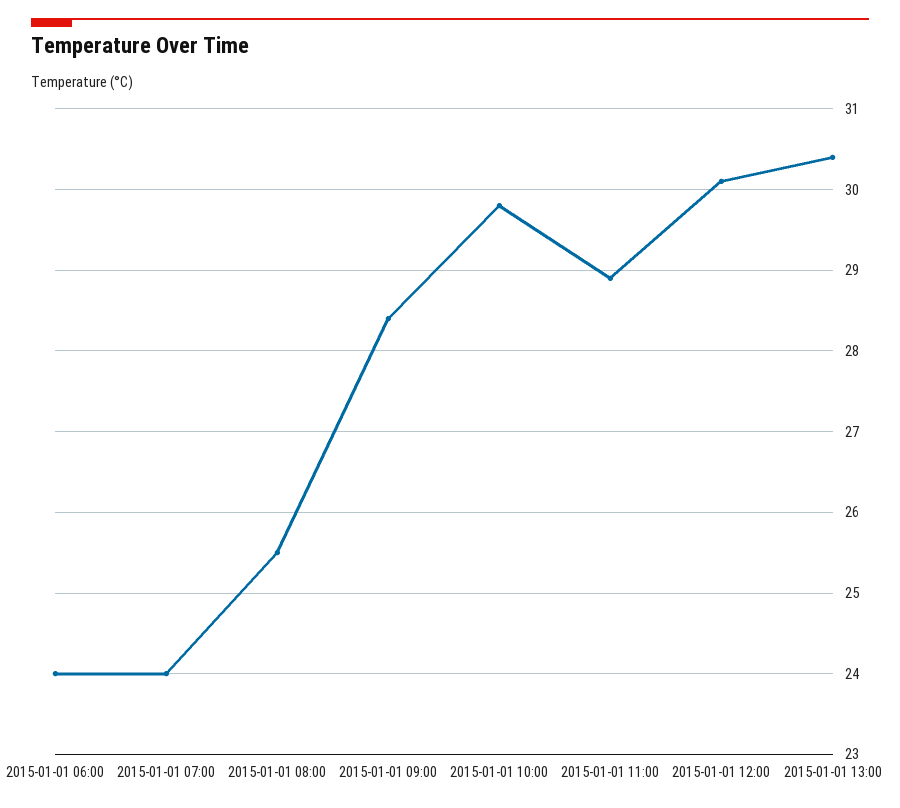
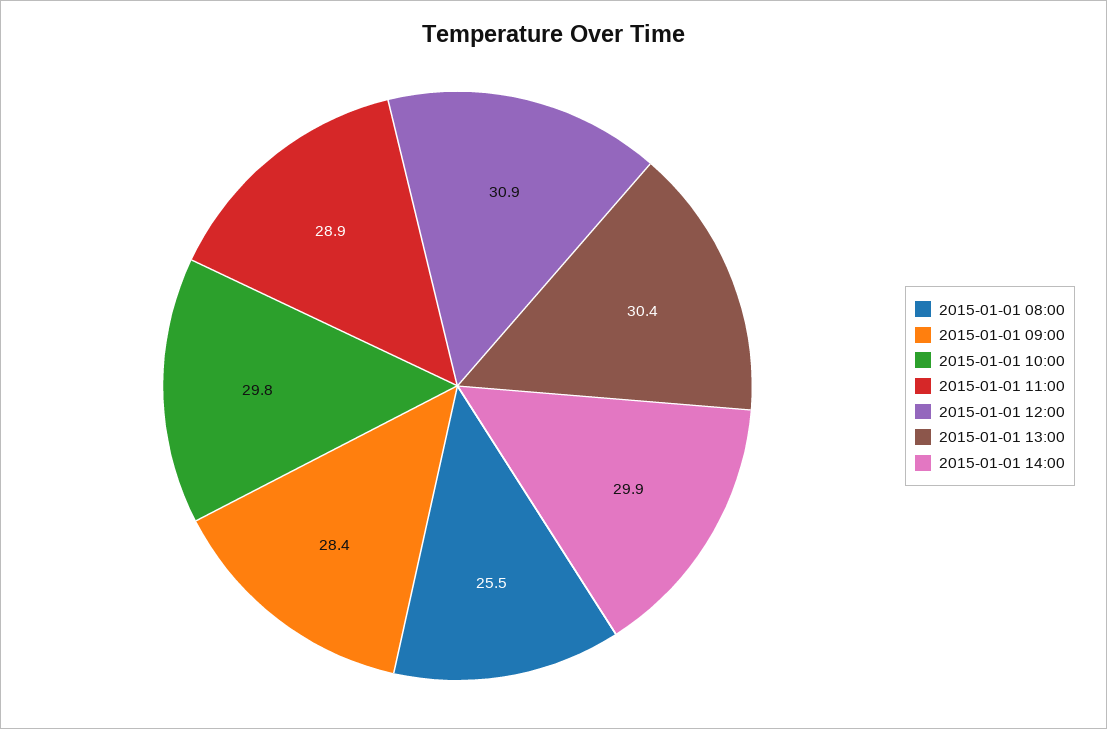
2015-01-01 06:00: 24 -> none
2015-01-01 07:00: 24 -> none
2015-01-01 12:00: 30.1 -> 30.9
2015-01-01 14:00: none -> 29.9

